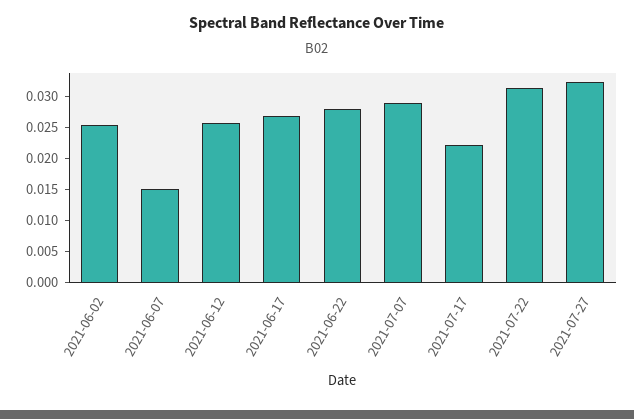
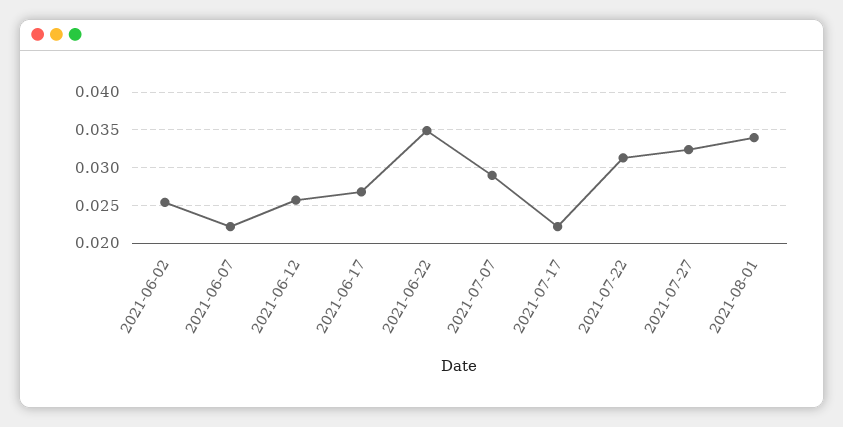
2021-06-07: 0.015 -> 0.022
2021-06-22: 0.0275 -> 0.035
2021-08-01: none -> 0.034

